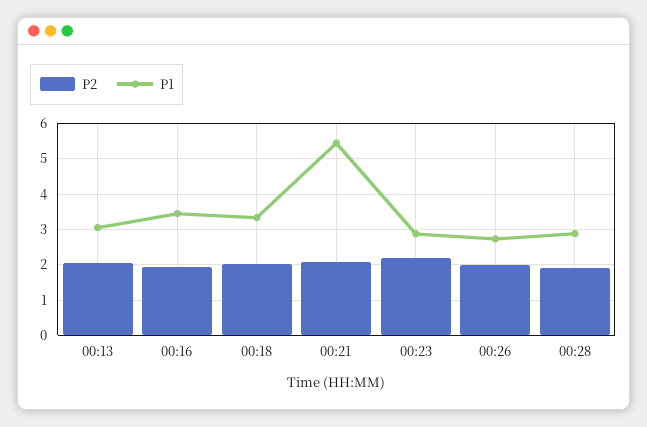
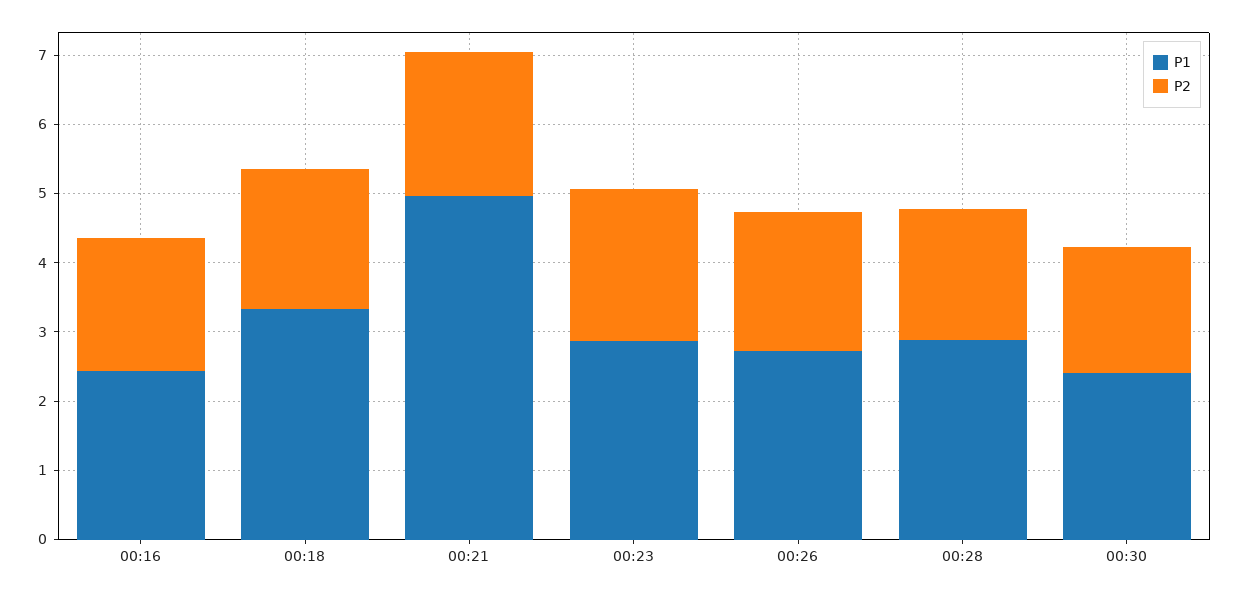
P2, 00:13: 2 -> none
P1, 00:13: 3 -> none
P1, 00:16: 3.4 -> 2.4
P1, 00:21: 5.4 -> 5
P1, 00:30: none -> 2.4
P2, 00:30: none -> 1.8

